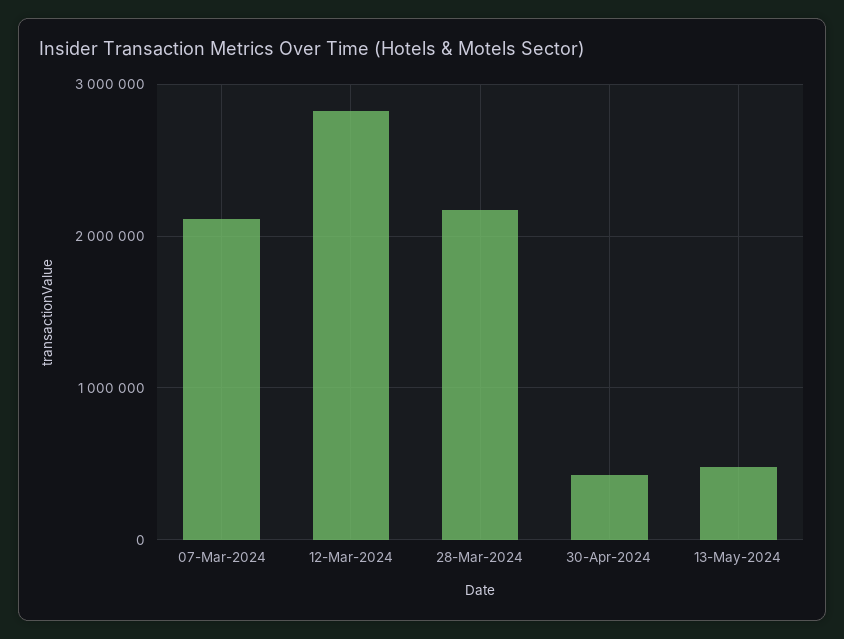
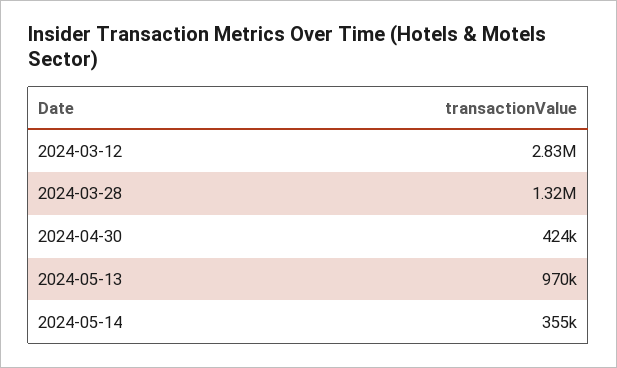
07-Mar-2024: 2100000 -> none
28-Mar-2024: 2200000 -> 1320000
13-May-2024: 500000 -> 970000
2024-05-14: none -> 355000

